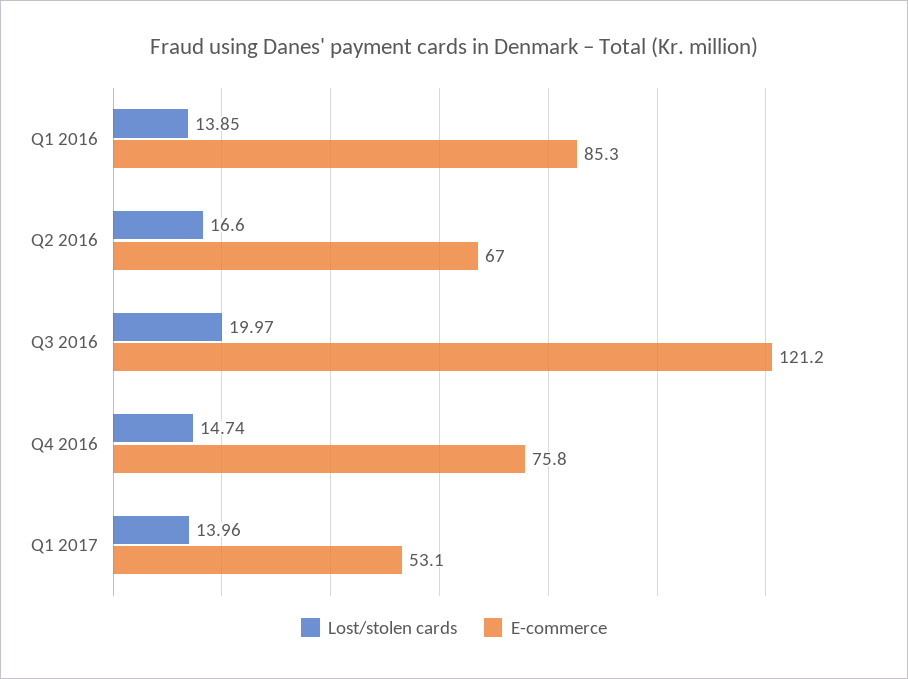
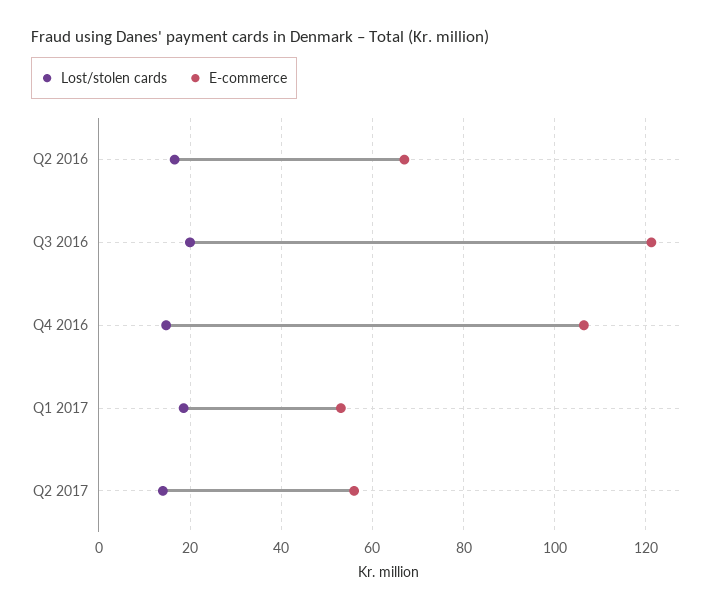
Lost/stolen cards, Q1 2016: 13.85 -> none
E-commerce, Q1 2016: 85.3 -> none
E-commerce, Q4 2016: 75.8 -> 106
Lost/stolen cards, Q1 2017: 13.96 -> 18
Lost/stolen cards, Q2 2017: none -> 14
E-commerce, Q2 2017: none -> 56

